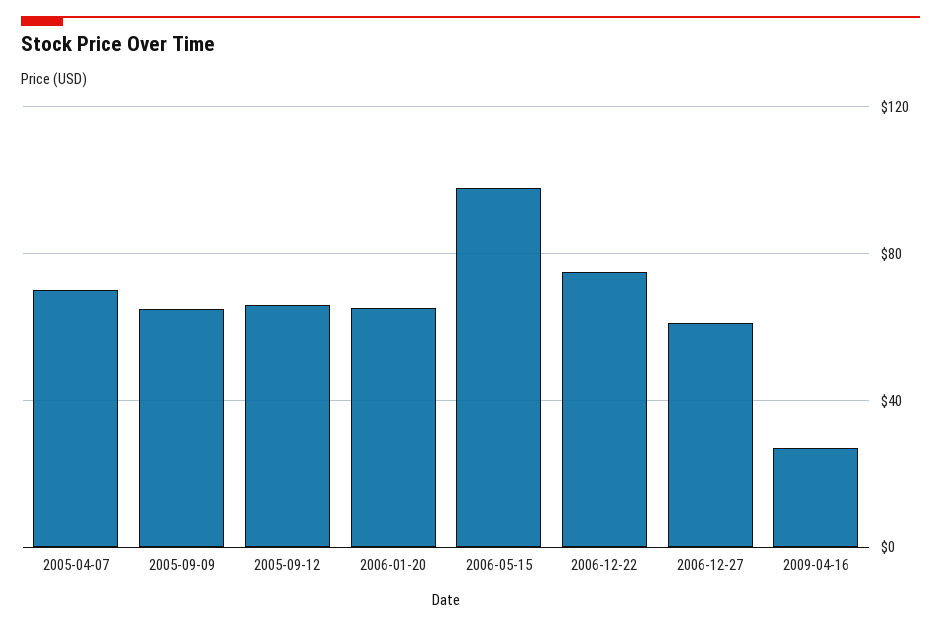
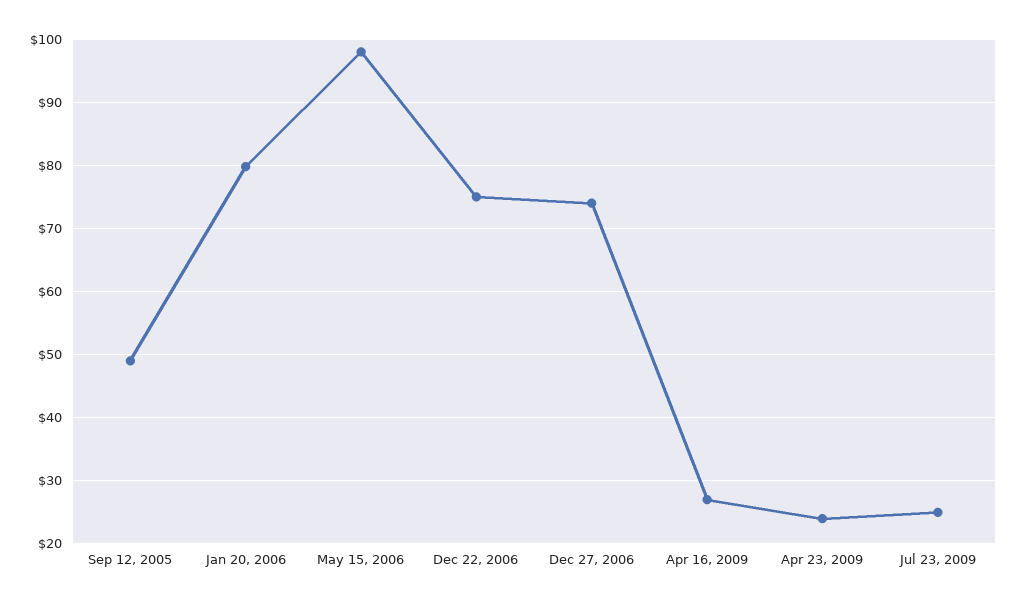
2005-04-07: 70 -> none
2005-09-09: 65 -> none
2005-09-12: 65 -> 49
2006-01-20: 65 -> 80
2006-12-27: 60 -> 74
Apr 23, 2009: none -> 24
Jul 23, 2009: none -> 25

